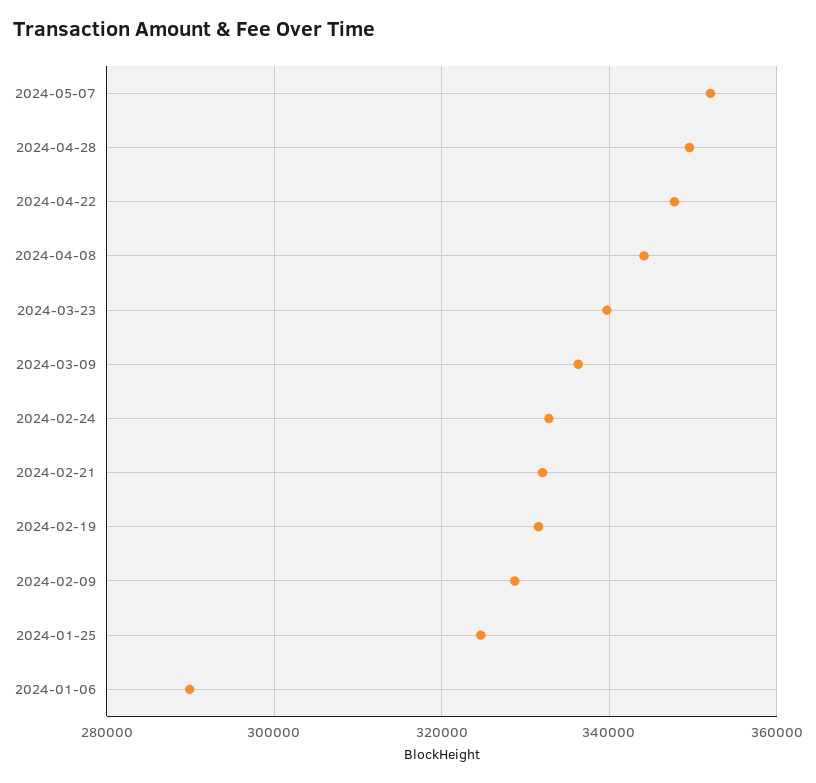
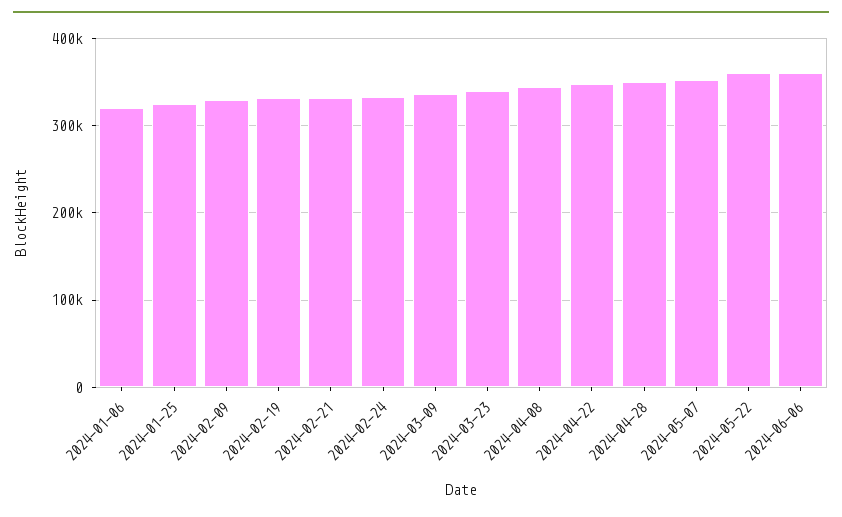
2024-01-06: 290000 -> 320000
2024-05-22: none -> 360000
2024-06-06: none -> 360000

